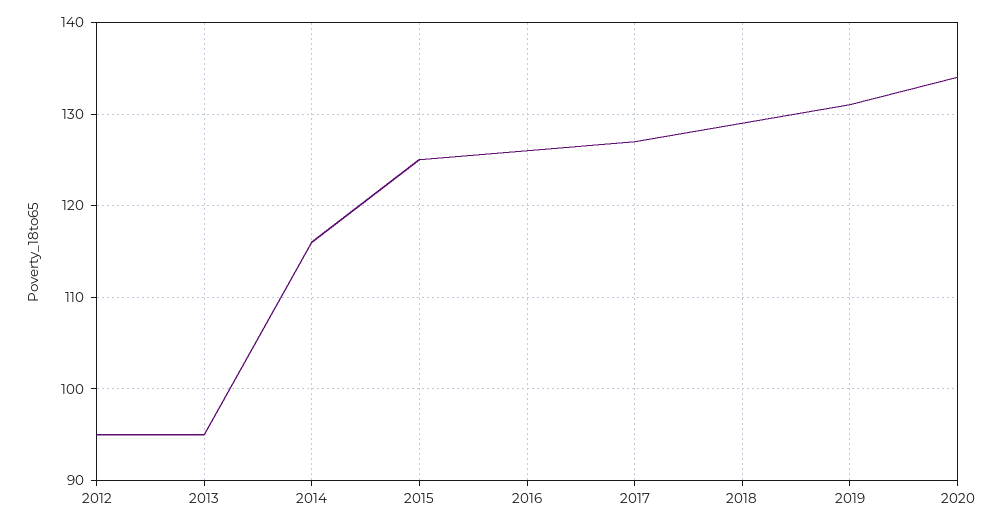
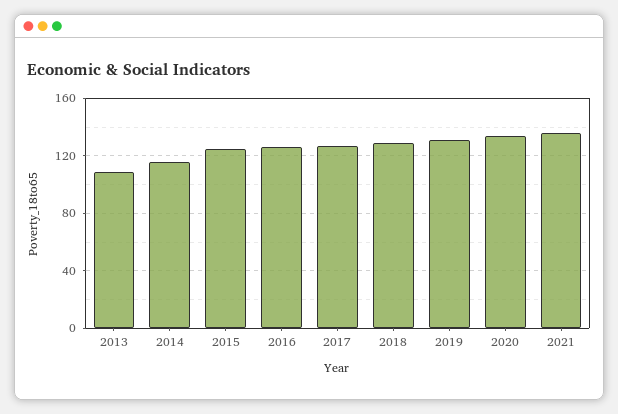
2012: 95 -> none
2013: 95 -> 110
2021: none -> 135

